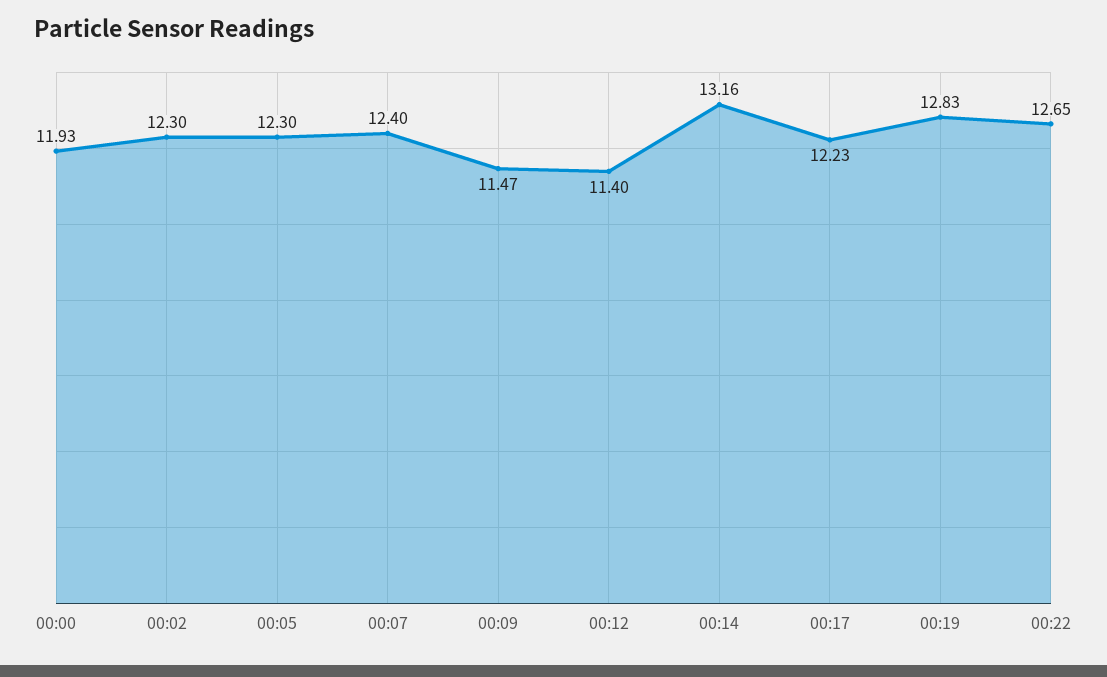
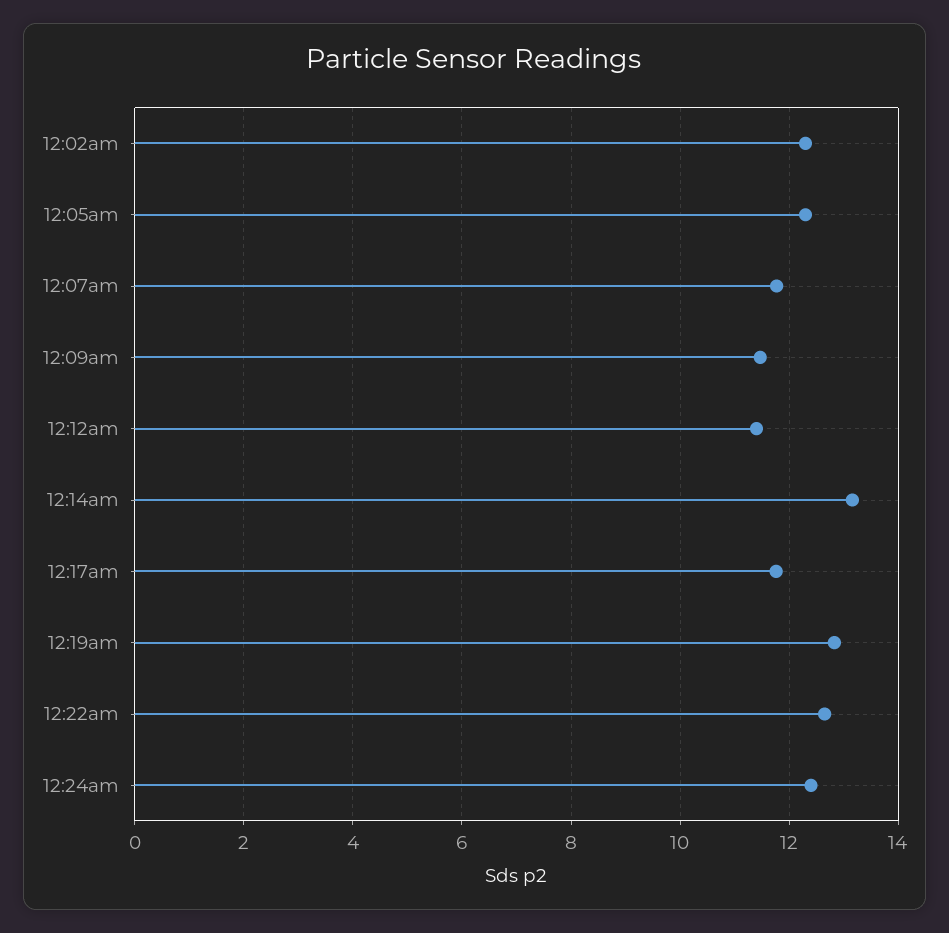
00:00: 11.93 -> none
00:07: 12.4 -> 11.8
00:17: 12.23 -> 11.8
12:24am: none -> 12.4

